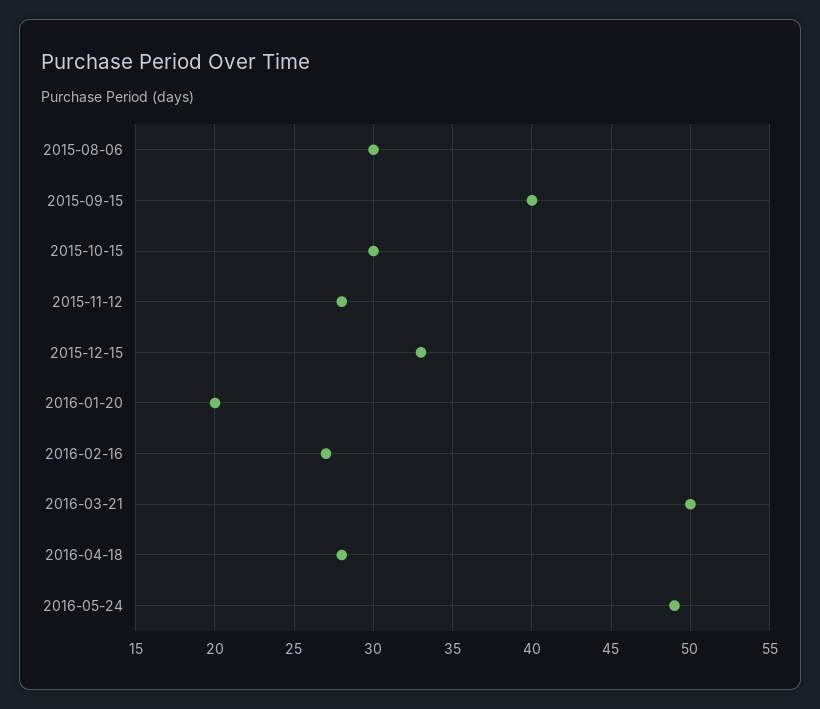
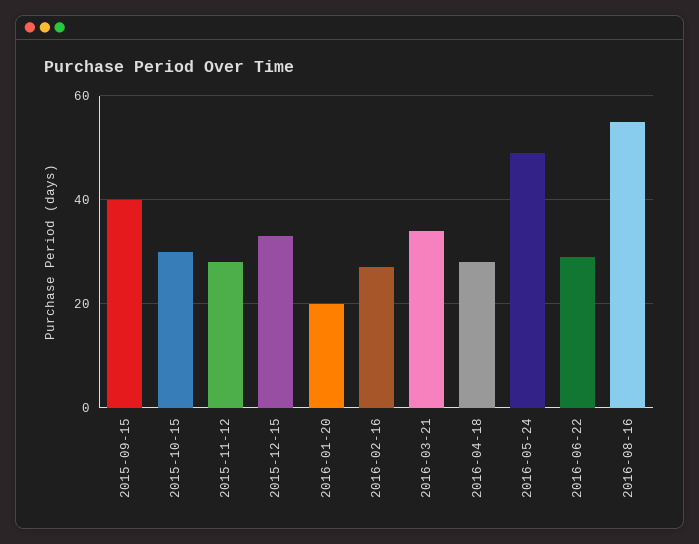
2015-08-06: 30 -> none
2016-03-21: 50 -> 35
2016-06-22: none -> 30
2016-08-16: none -> 55

